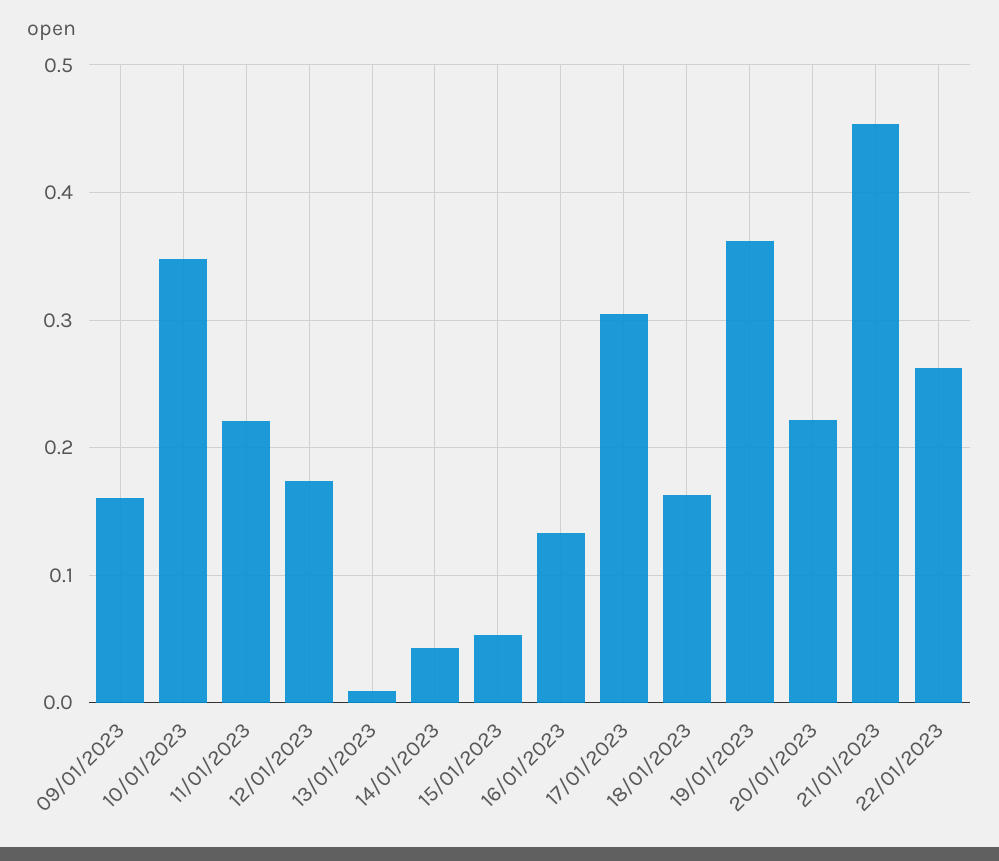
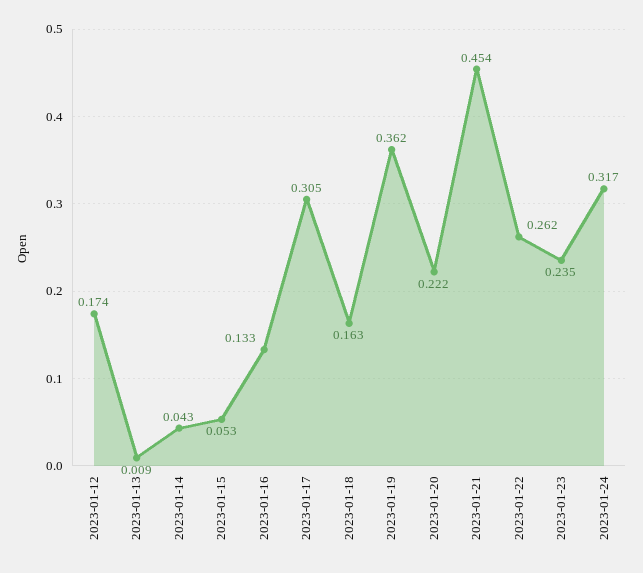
09/01/2023: 0.16 -> none
10/01/2023: 0.35 -> none
11/01/2023: 0.22 -> none
2023-01-23: none -> 0.235
2023-01-24: none -> 0.317

